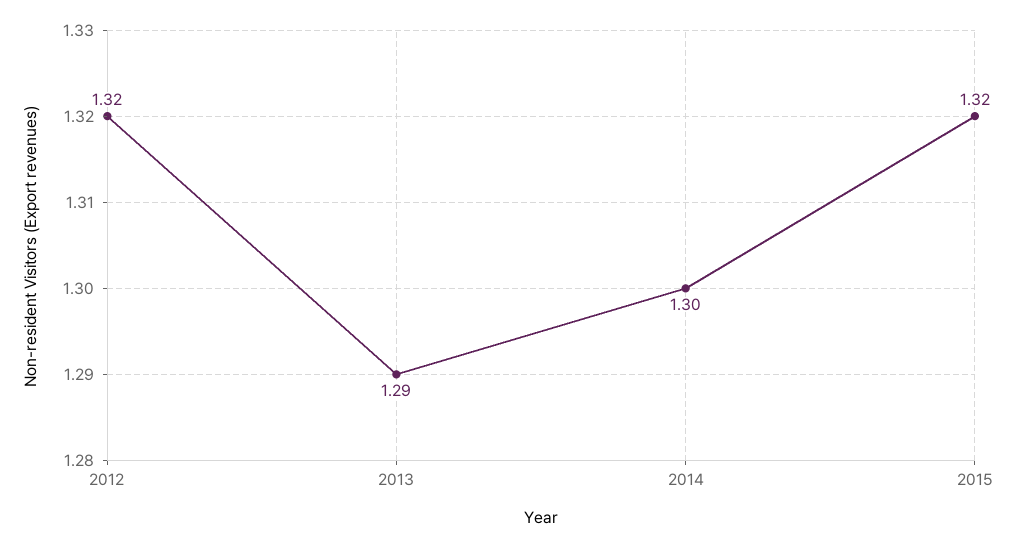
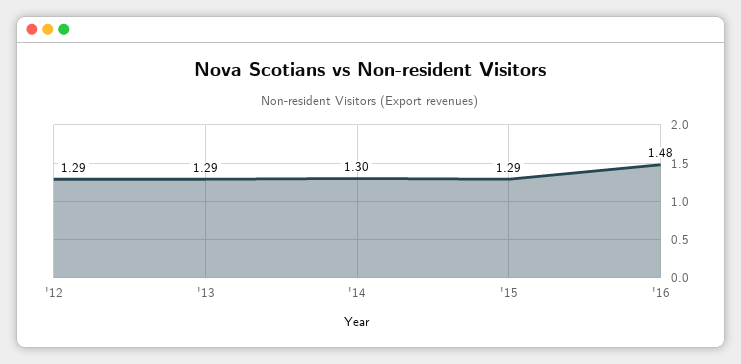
2012: 1.32 -> 1.29
2015: 1.32 -> 1.29
'16: none -> 1.48

